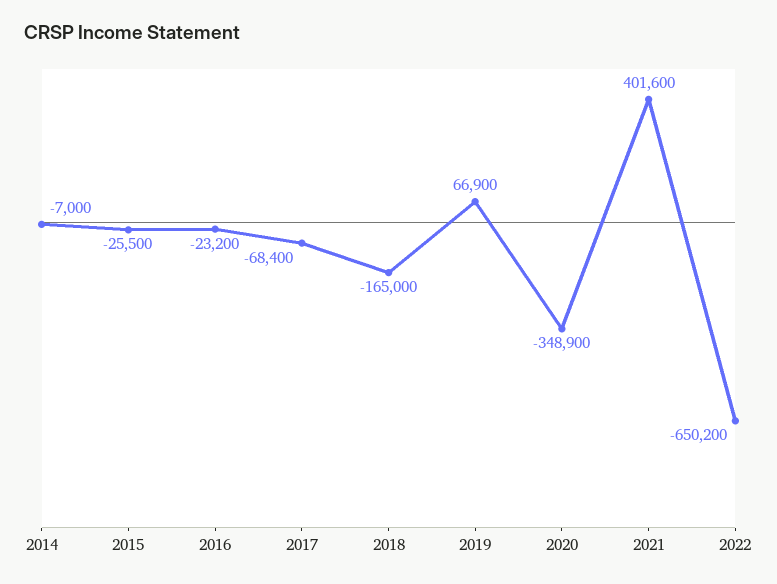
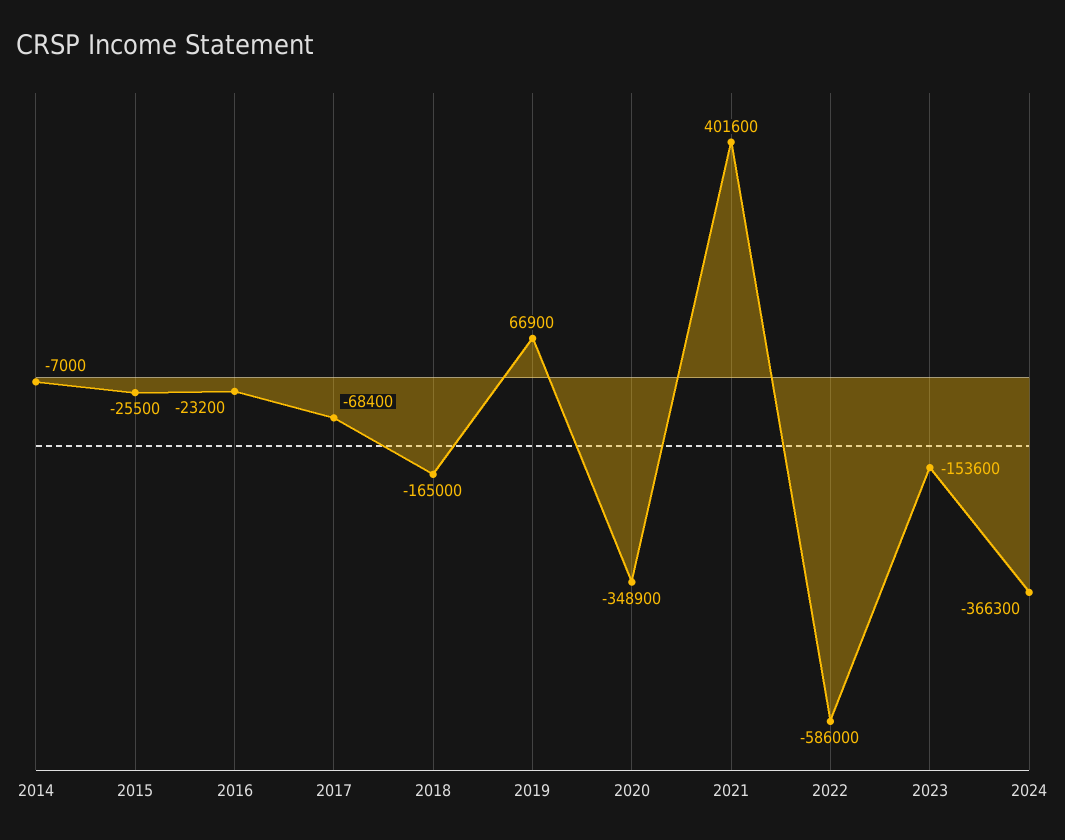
2022: -650200 -> -586000
2023: none -> -153600
2024: none -> -366300

